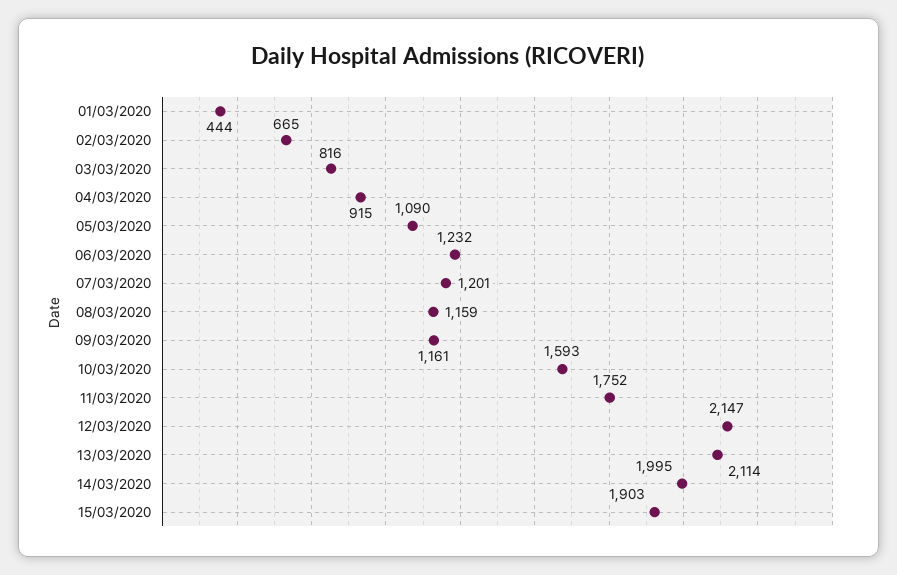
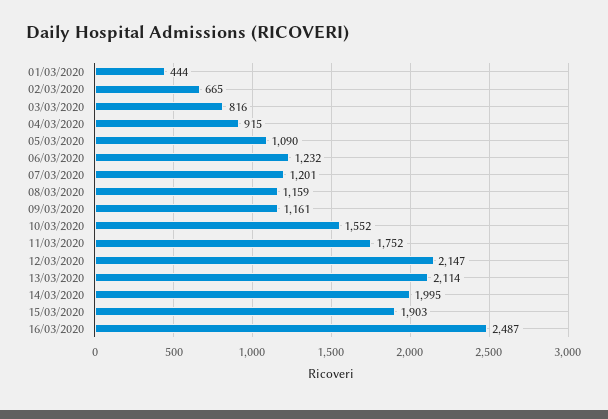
10/03/2020: 1593 -> 1552
16/03/2020: none -> 2487

